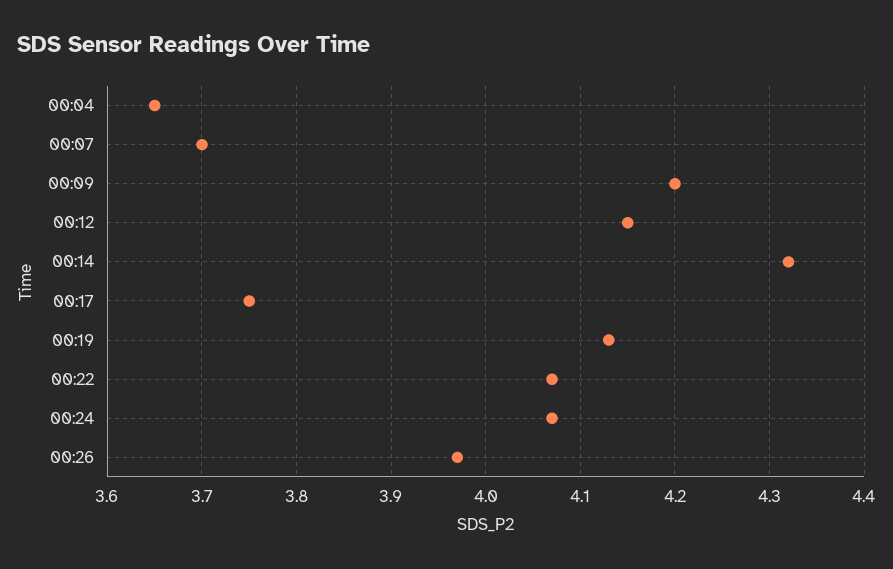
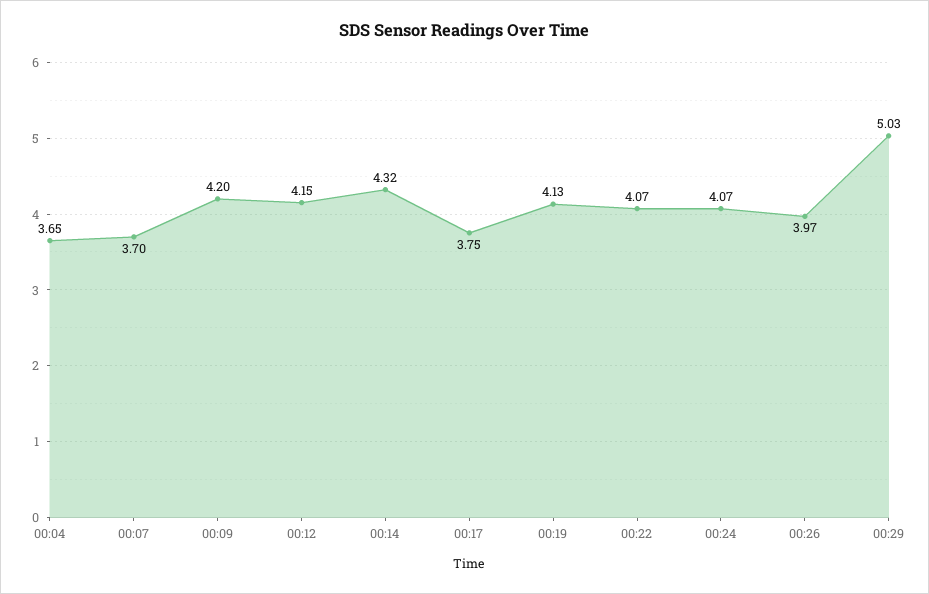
00:29: none -> 5.03

